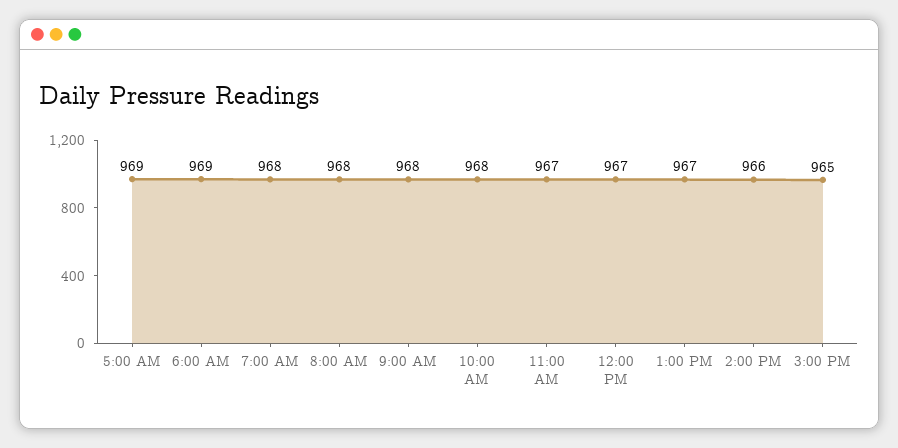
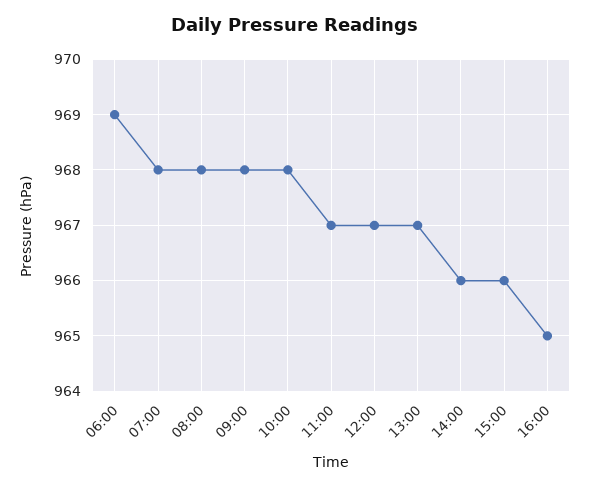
5:00 AM: 969 -> none
3:00 PM: 965 -> 966
16:00: none -> 965

